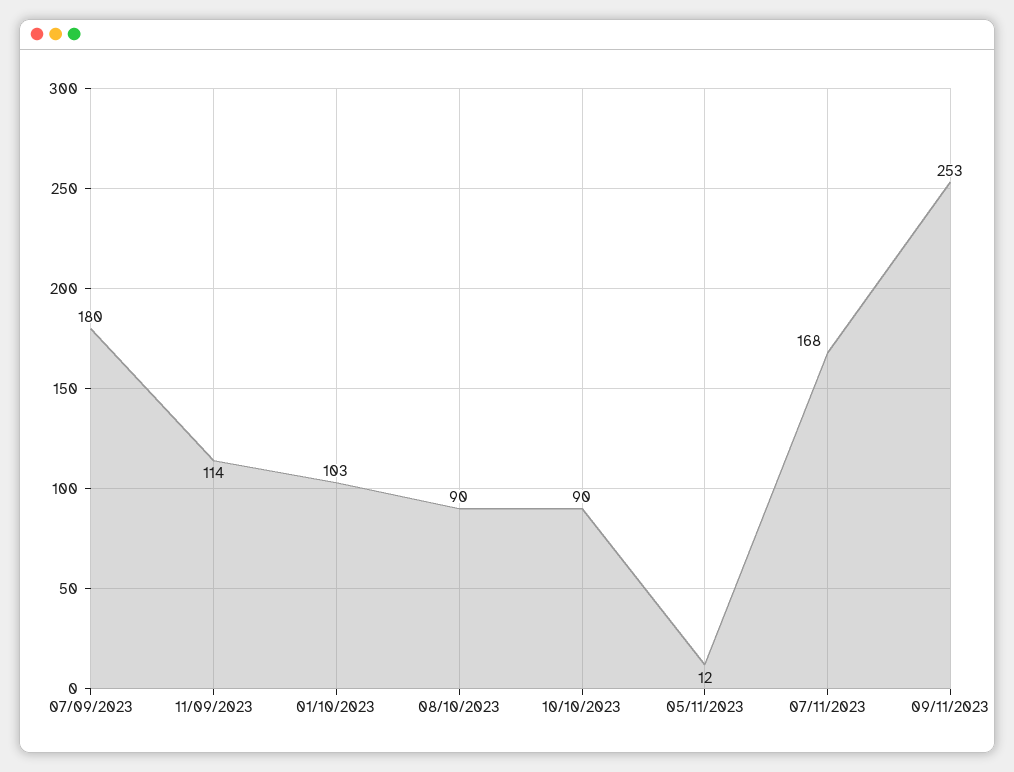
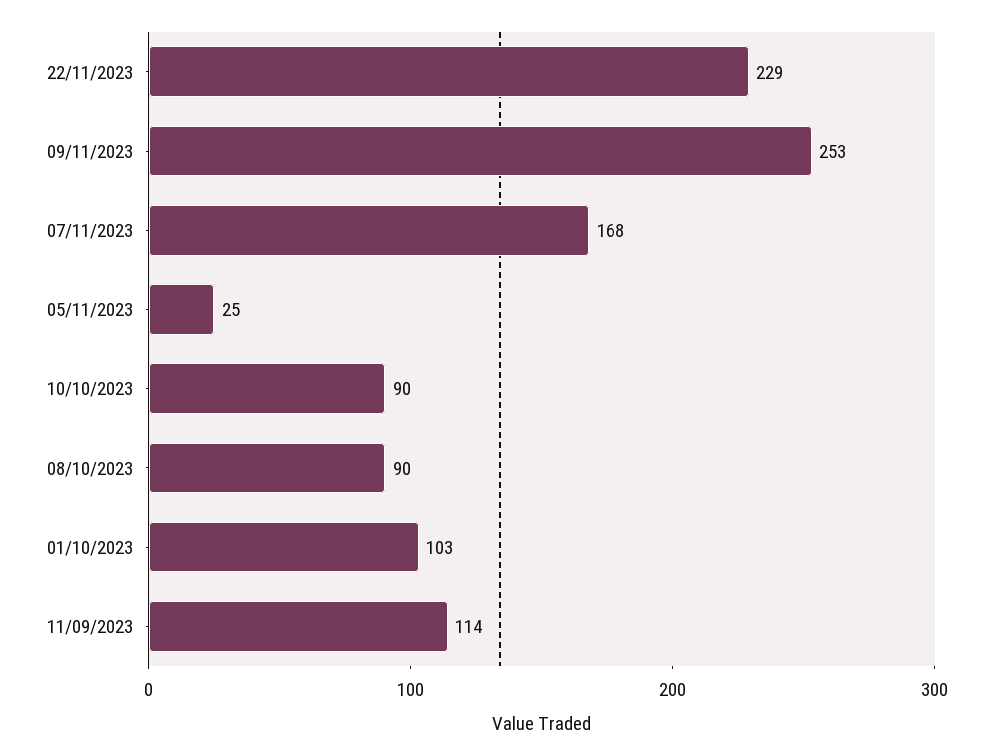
07/09/2023: 180 -> none
05/11/2023: 12 -> 25
22/11/2023: none -> 229

